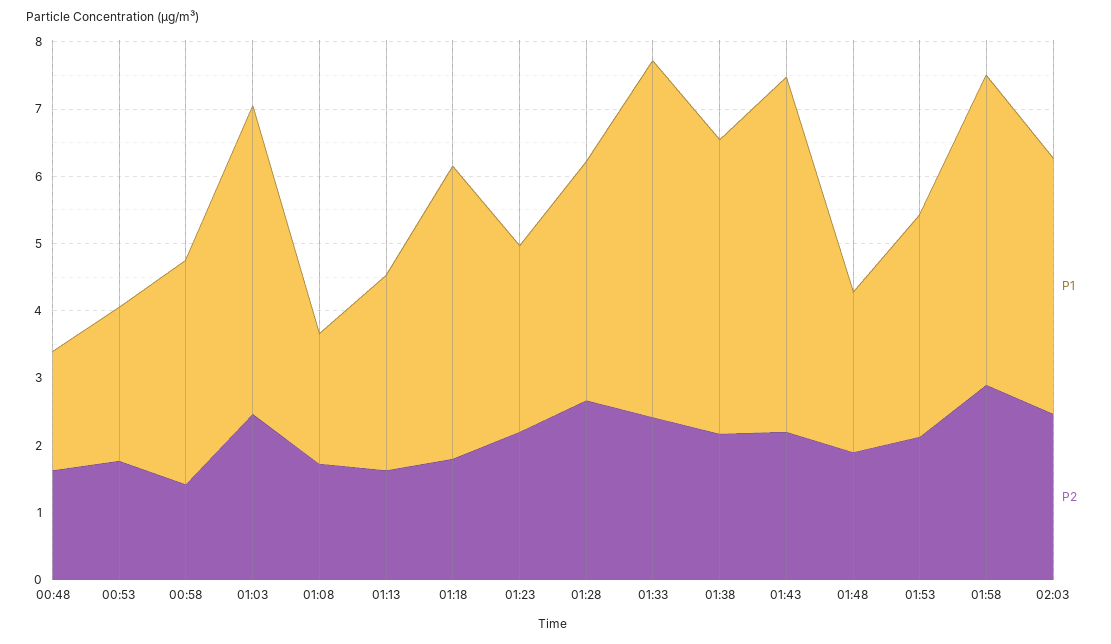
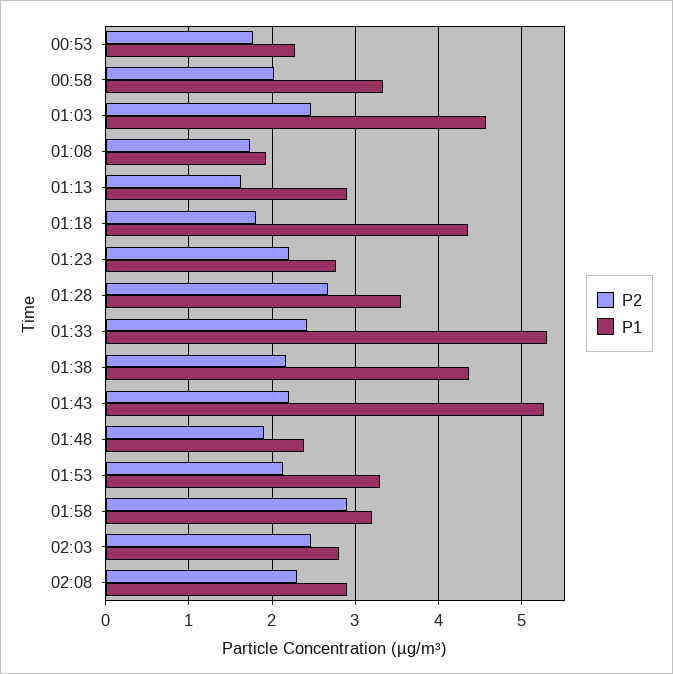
P1, 00:48: 1.8 -> none
P2, 00:48: 1.6 -> none
P2, 00:58: 1.4 -> 2
P1, 01:58: 4.6 -> 3.2
P1, 02:03: 3.8 -> 2.8
P2, 02:08: none -> 2.3
P1, 02:08: none -> 2.9

